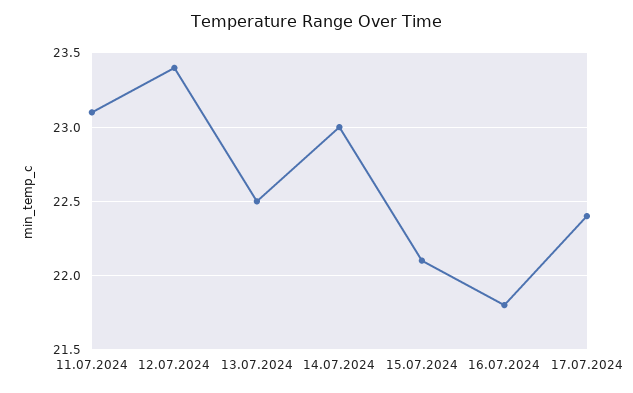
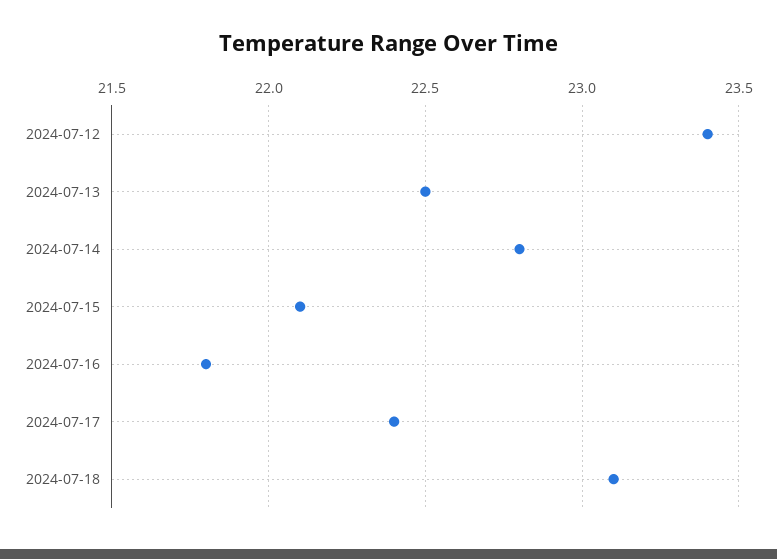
11.07.2024: 23.1 -> none
14.07.2024: 23 -> 22.8
2024-07-18: none -> 23.1

